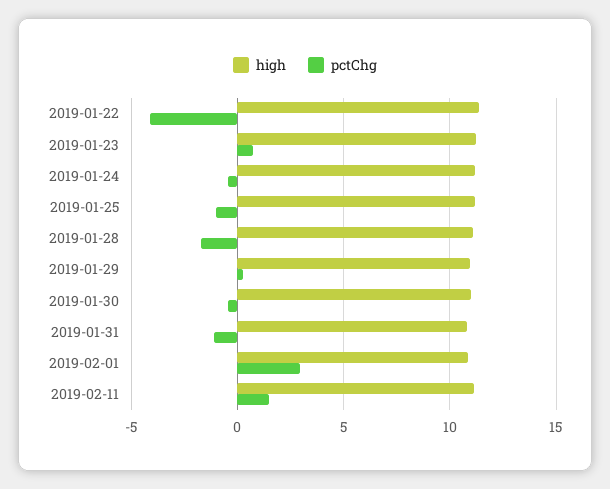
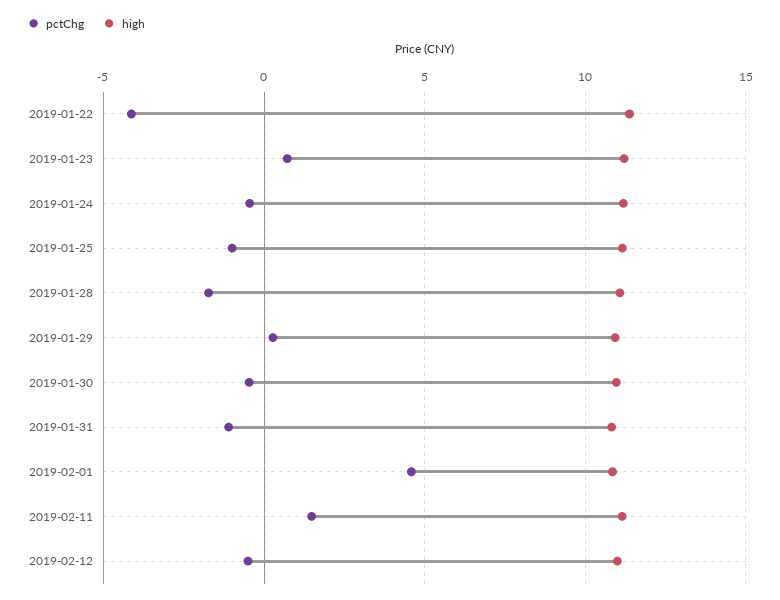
pctChg, 2019-02-01: 3 -> 4.5
pctChg, 2019-02-12: none -> -0.5
high, 2019-02-12: none -> 11

